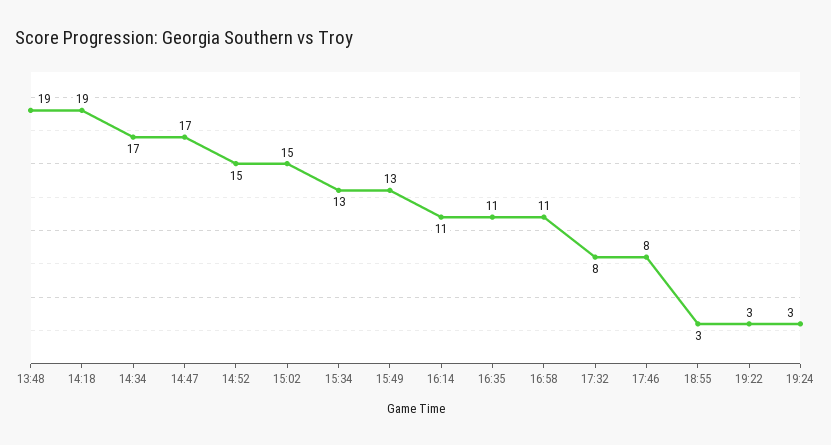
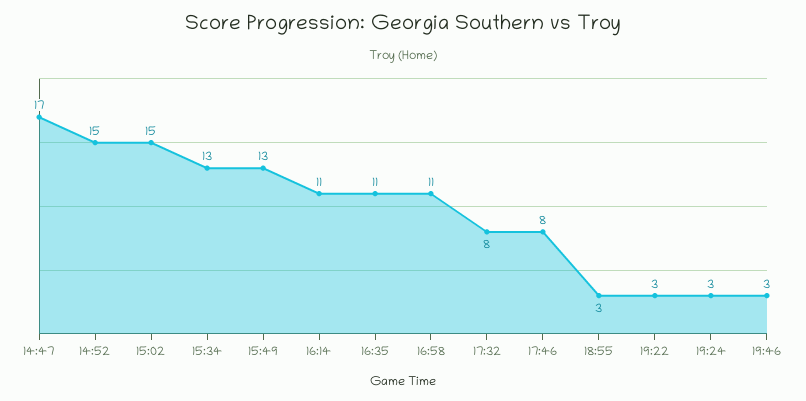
13:48: 19 -> none
14:18: 19 -> none
14:34: 17 -> none
19:46: none -> 3

